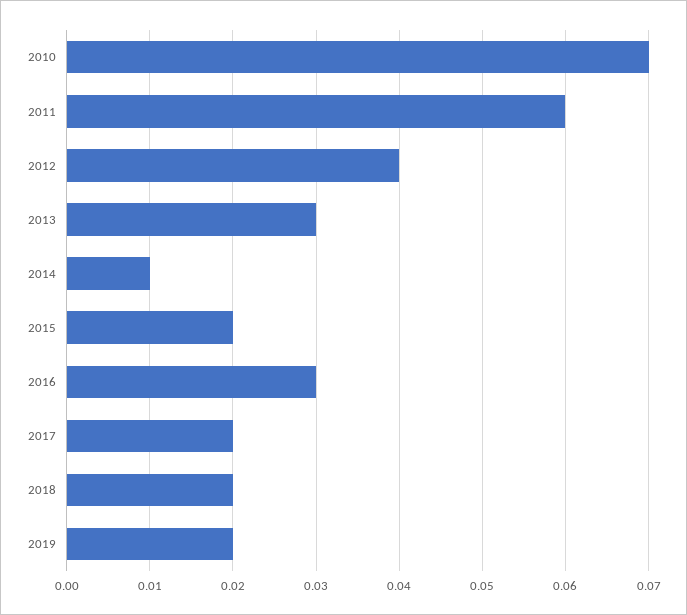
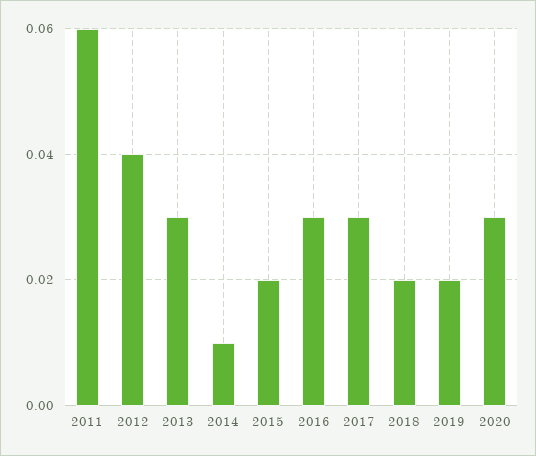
2010: 0.07 -> none
2017: 0.02 -> 0.03
2020: none -> 0.03

